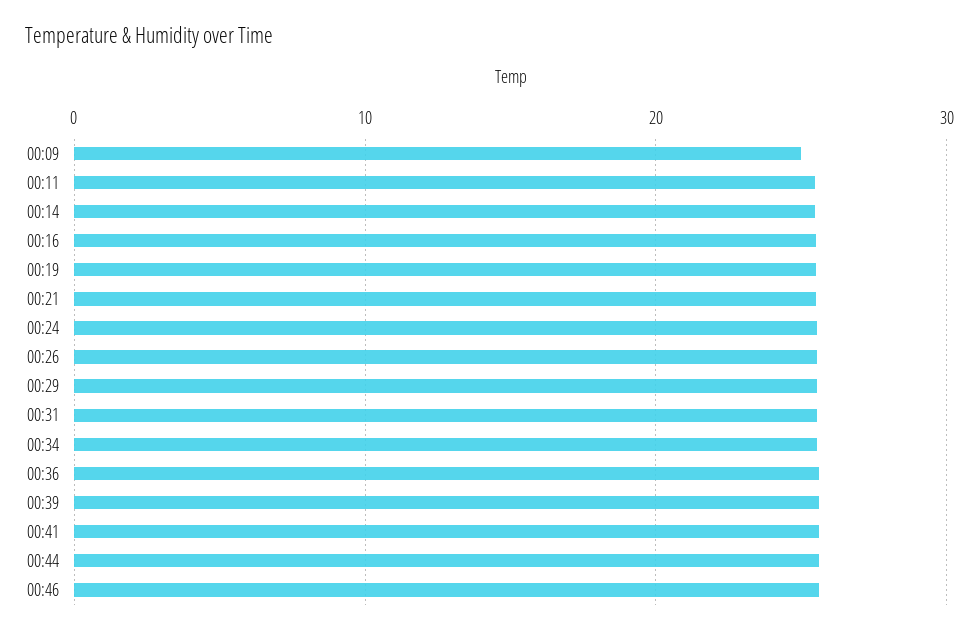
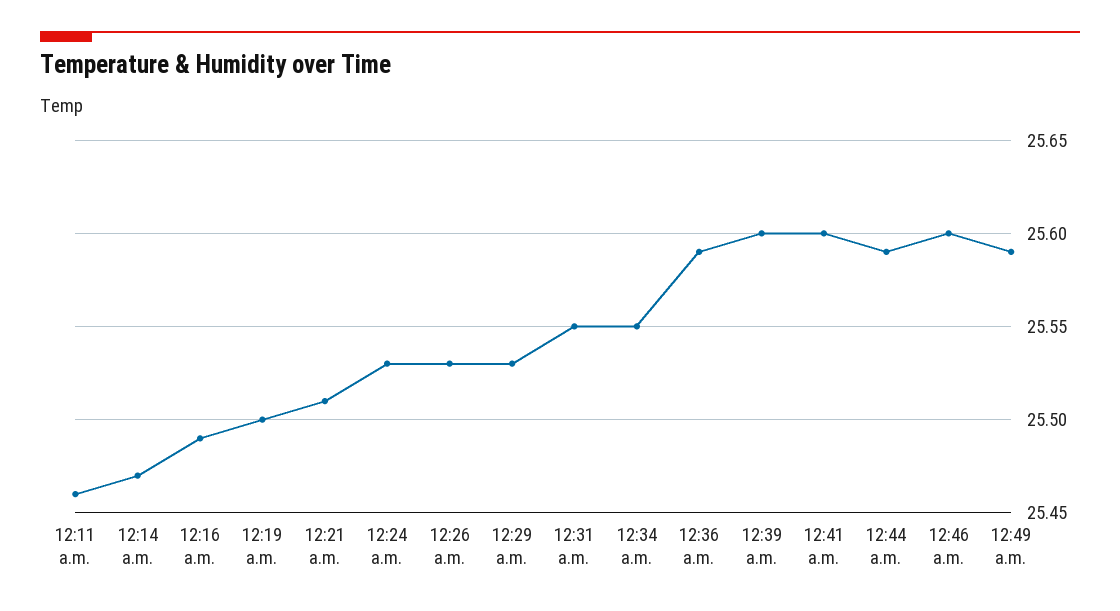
00:09: 25 -> none
12:49 a.m.: none -> 25.59

